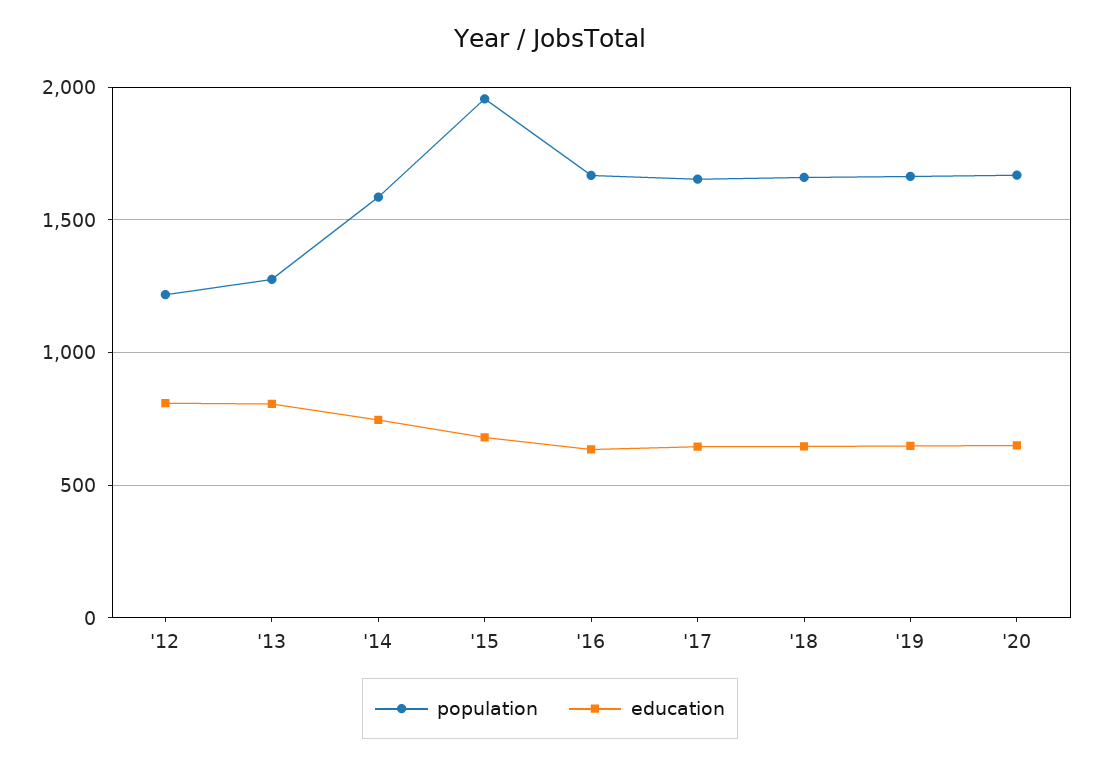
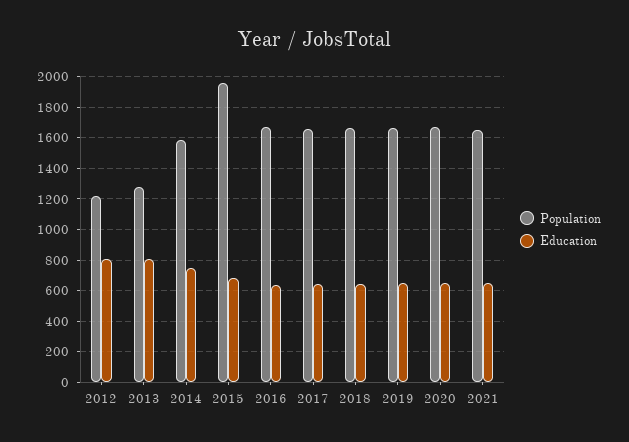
population, 2021: none -> 1650
education, 2021: none -> 650

